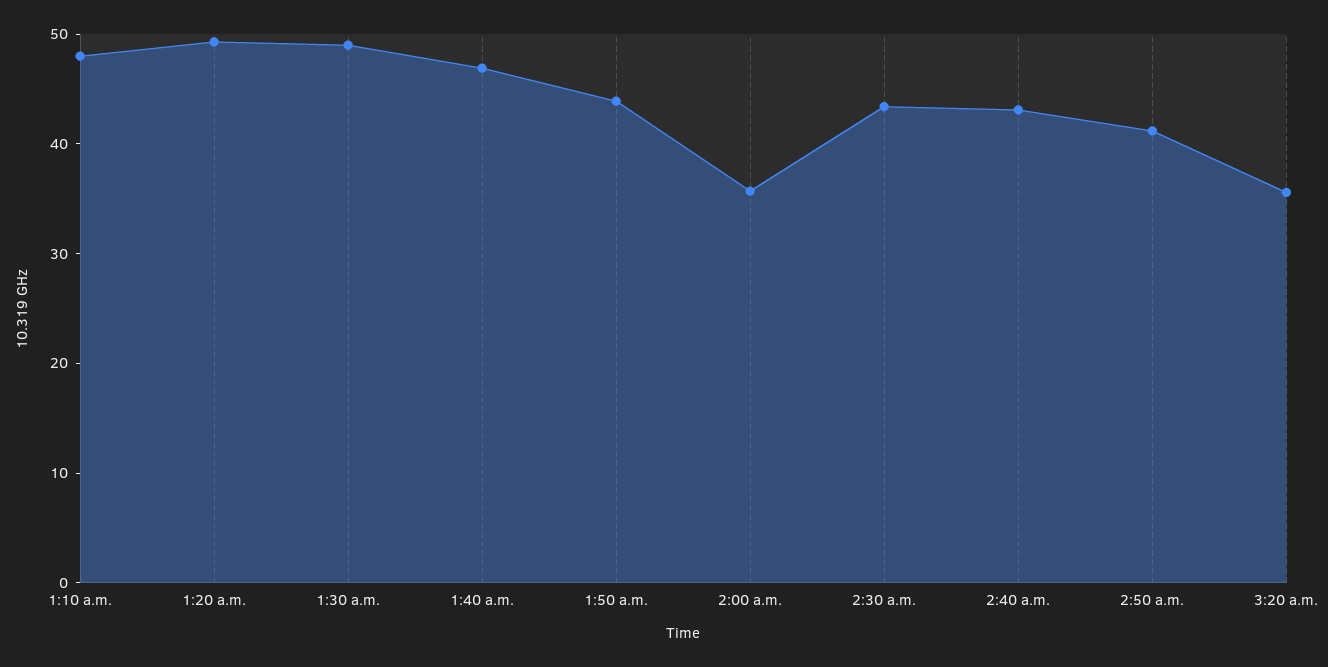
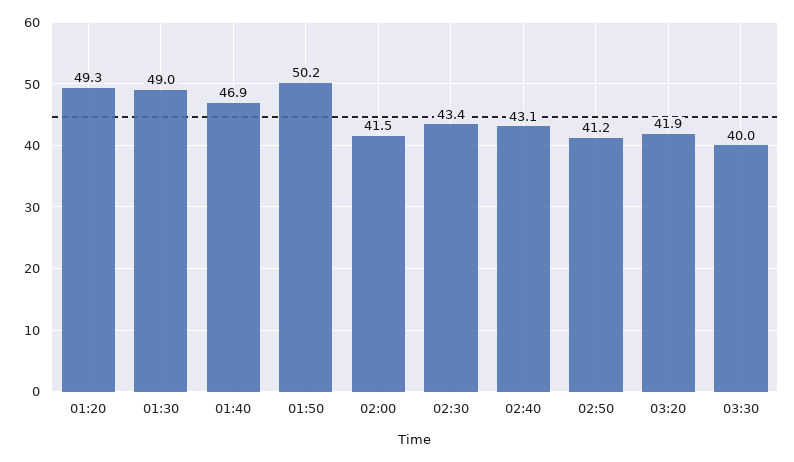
1:10 a.m.: 48 -> none
1:50 a.m.: 44 -> 50.2
2:00 a.m.: 36 -> 41.5
3:20 a.m.: 36 -> 41.9
03:30: none -> 40

